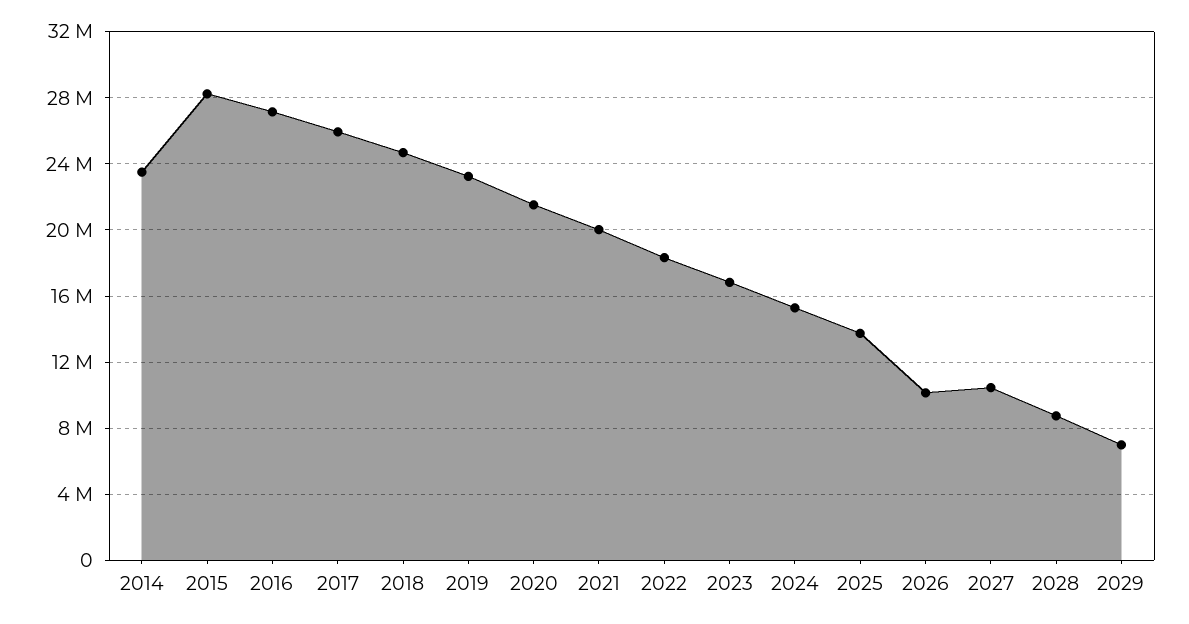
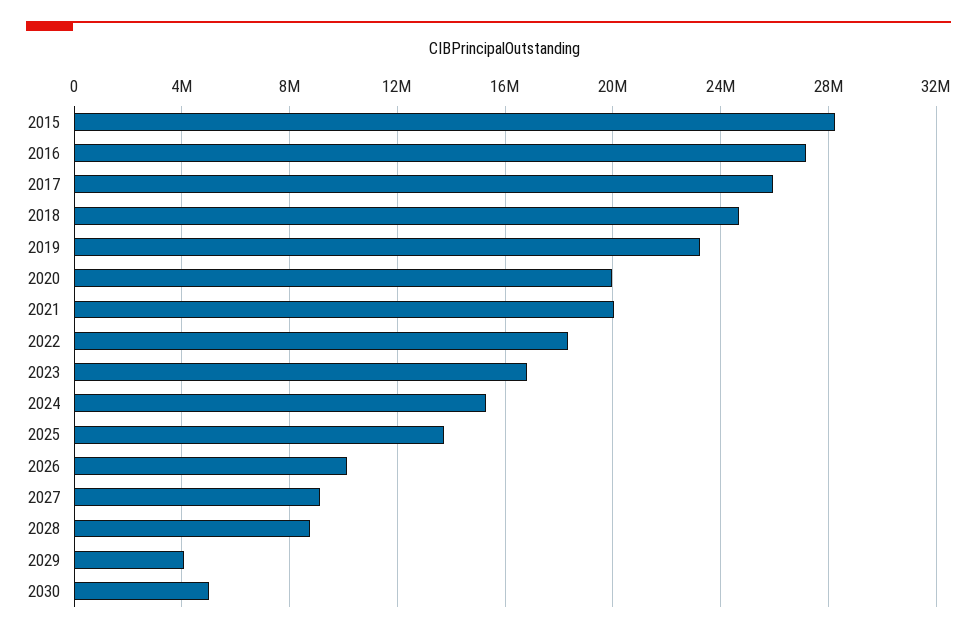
2014: 23500000 -> none
2020: 21500000 -> 20000000
2027: 10500000 -> 9000000
2029: 7000000 -> 4000000
2030: none -> 5000000

